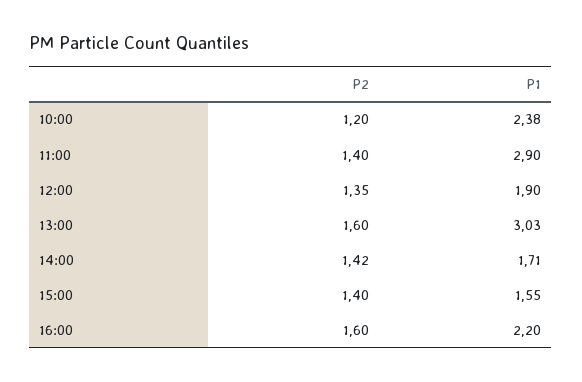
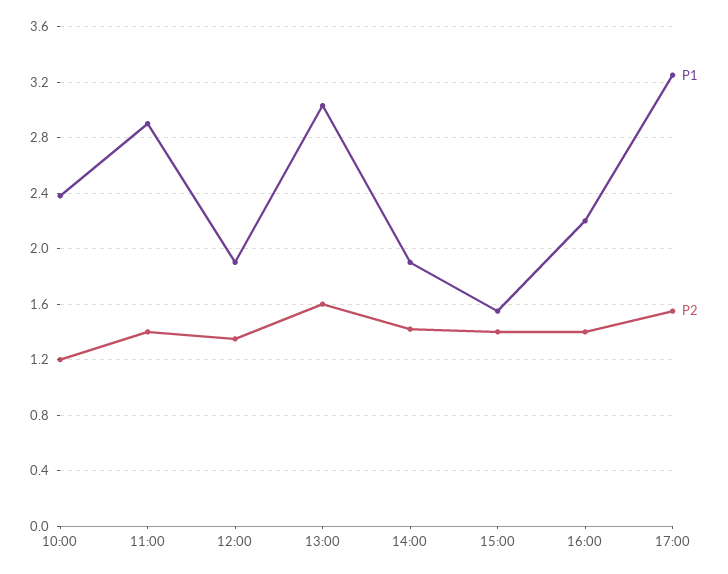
P1, 14:00: 1.71 -> 1.9
P2, 16:00: 1.6 -> 1.4
P1, 17:00: none -> 3.25
P2, 17:00: none -> 1.55

